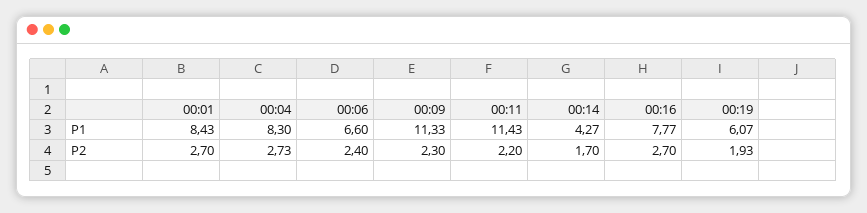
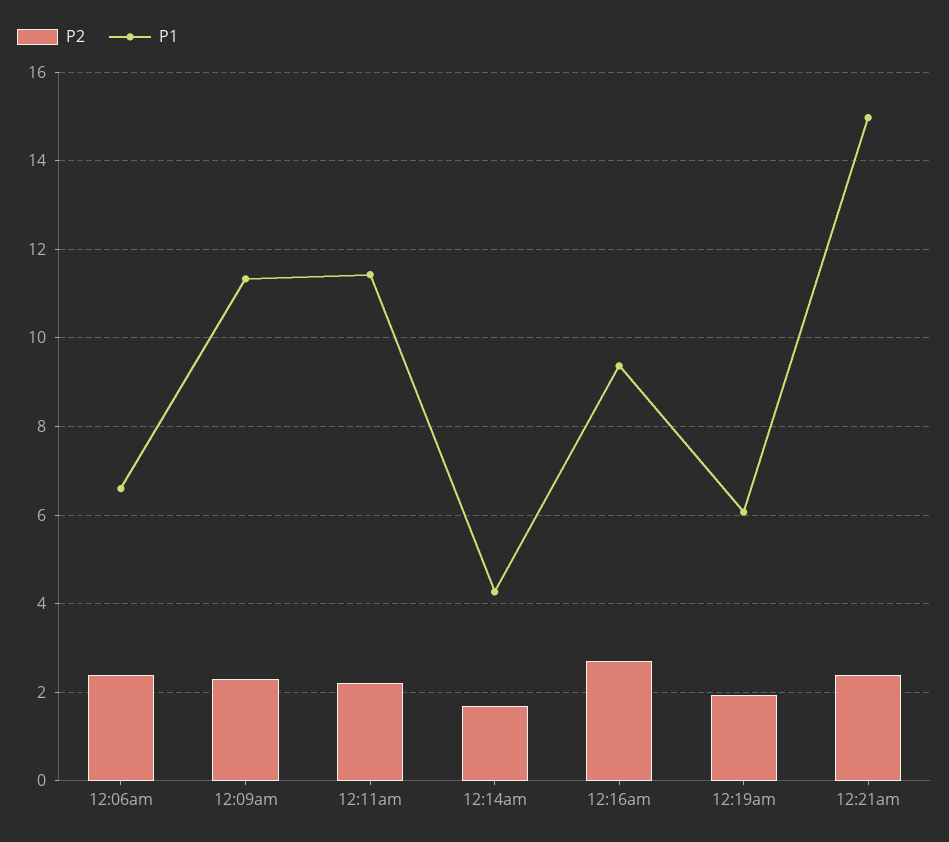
P1, 00:01: 8.43 -> none
P1, 00:04: 8.3 -> none
P1, 00:16: 7.77 -> 9.4
P2, 00:01: 2.7 -> none
P2, 00:04: 2.73 -> none
P2, 12:21am: none -> 2.4
P1, 12:21am: none -> 15

